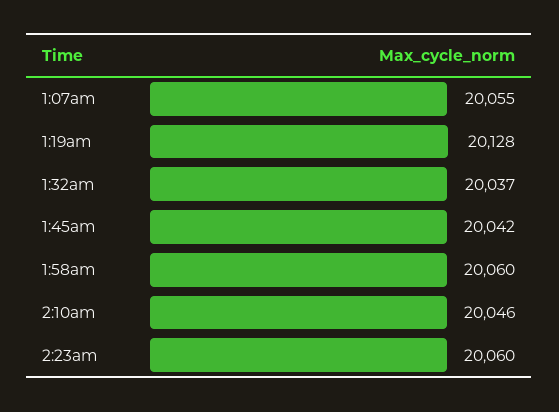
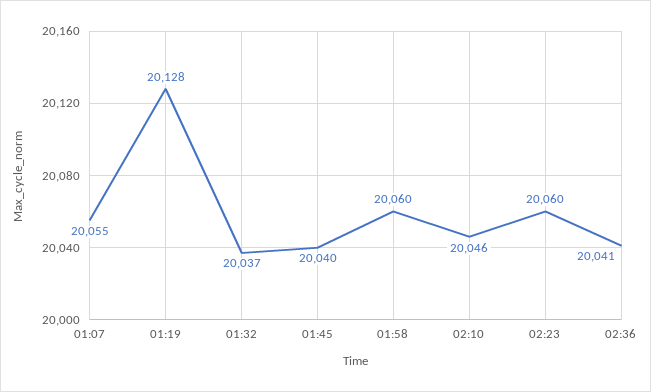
1:45am: 20042 -> 20040
02:36: none -> 20041

